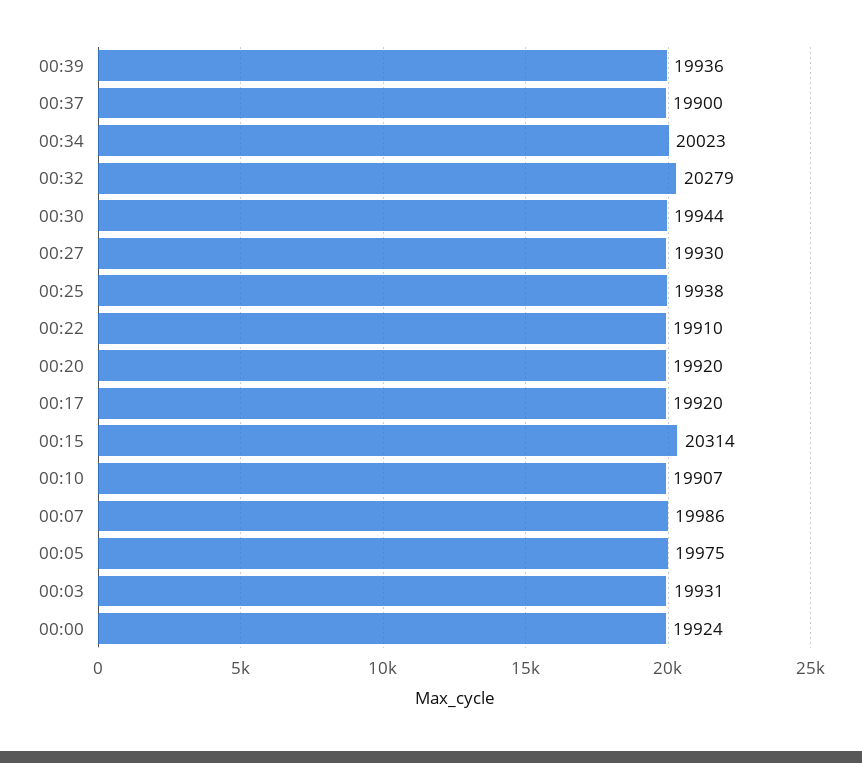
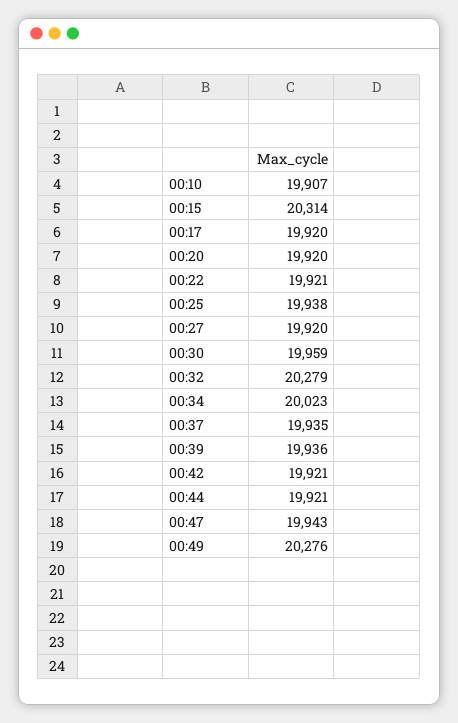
00:37: 19900 -> 19935
00:30: 19944 -> 19959
00:27: 19930 -> 19920
00:22: 19910 -> 19921
00:07: 19986 -> none
00:05: 19975 -> none
00:03: 19931 -> none
00:00: 19924 -> none
00:42: none -> 19921
00:44: none -> 19921
00:47: none -> 19943
00:49: none -> 20276

